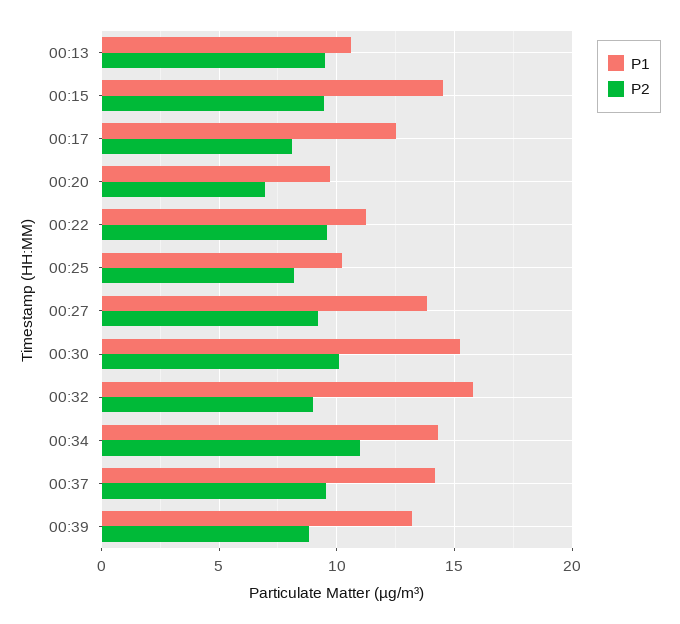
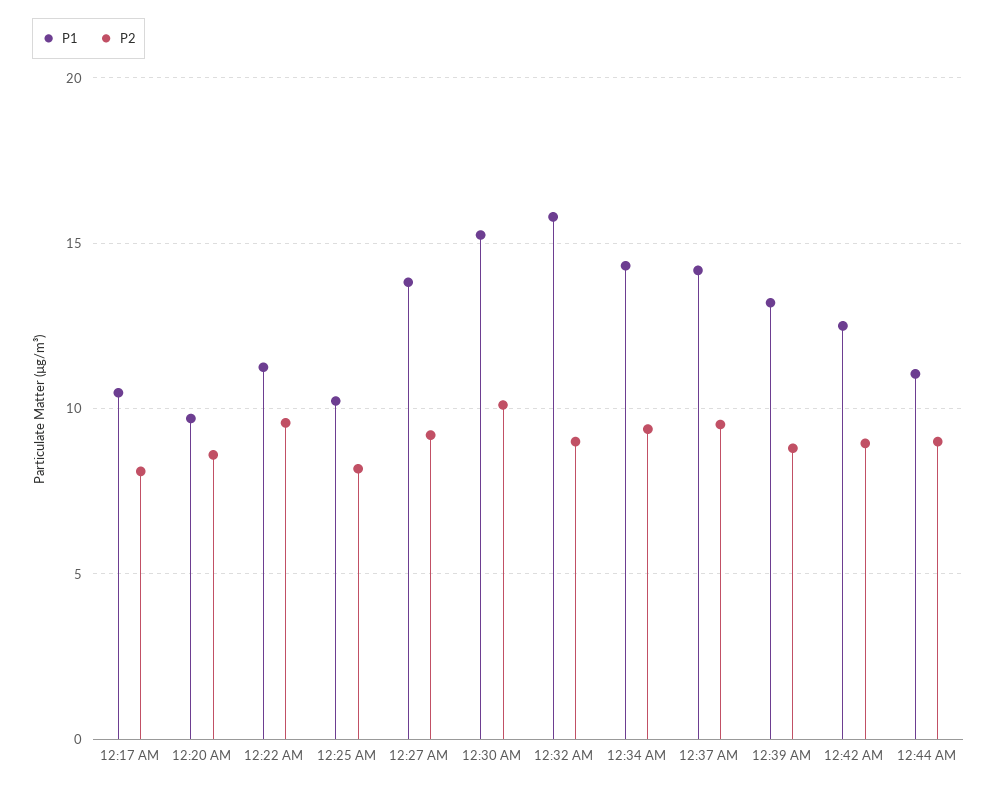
P1, 00:13: 10.5 -> none
P2, 00:13: 9.5 -> none
P1, 00:15: 14.5 -> none
P2, 00:15: 9.5 -> none
P1, 00:17: 12.5 -> 10.5
P2, 00:20: 7 -> 8.5
P2, 00:34: 11 -> 9.5
P1, 12:42 AM: none -> 12.5
P2, 12:42 AM: none -> 9
P1, 12:44 AM: none -> 11
P2, 12:44 AM: none -> 9

